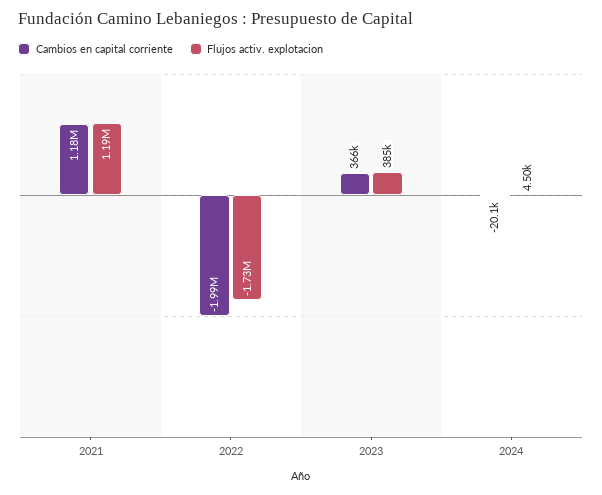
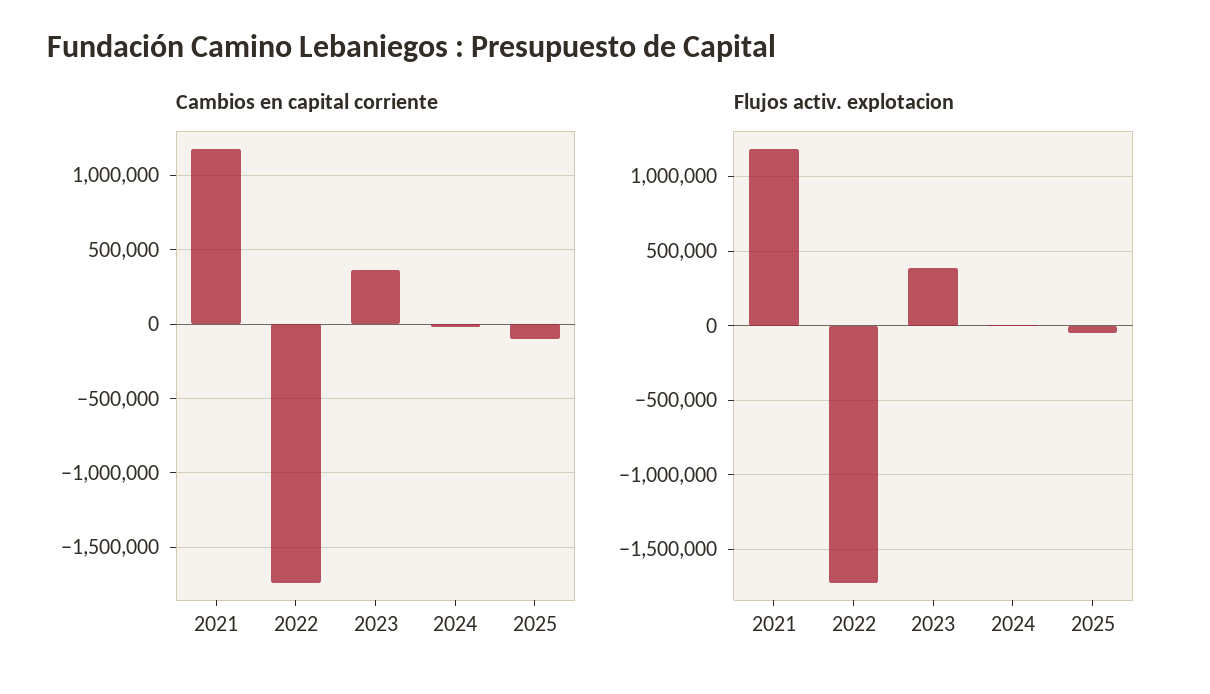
Cambios en capital corriente, 2022: -1990000 -> -1750000
Cambios en capital corriente, 2025: none -> -100000
Flujos activ. explotacion, 2025: none -> -50000

